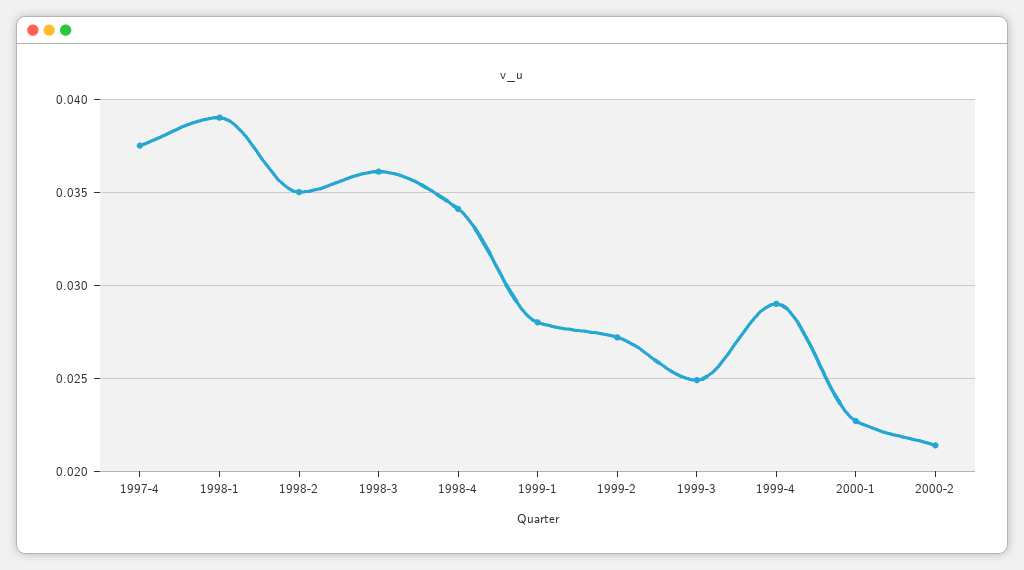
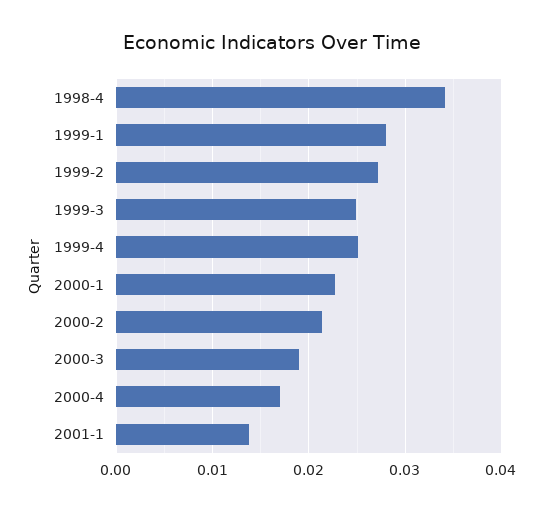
1997-4: 0.0375 -> none
1998-1: 0.039 -> none
1998-2: 0.035 -> none
1998-3: 0.036 -> none
1999-4: 0.029 -> 0.025
2000-3: none -> 0.019
2000-4: none -> 0.017
2001-1: none -> 0.014

